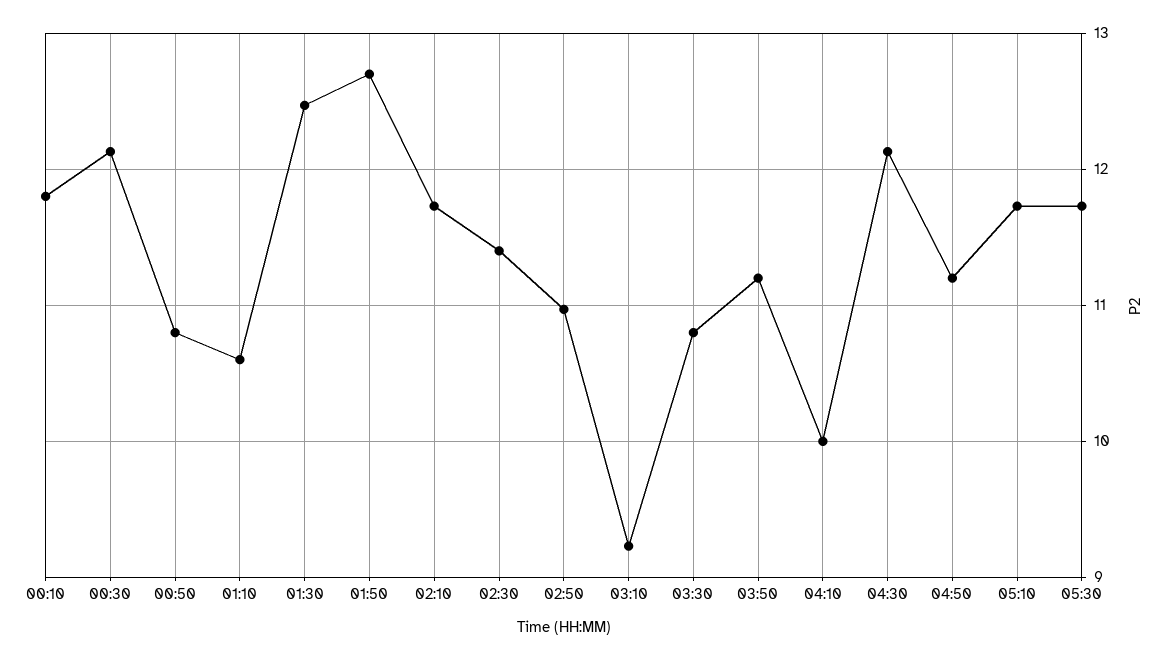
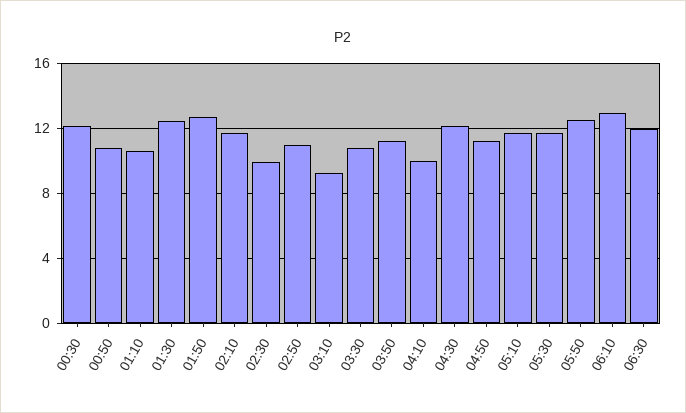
00:10: 11.8 -> none
02:30: 11.4 -> 10
05:50: none -> 12.5
06:10: none -> 13
06:30: none -> 12

